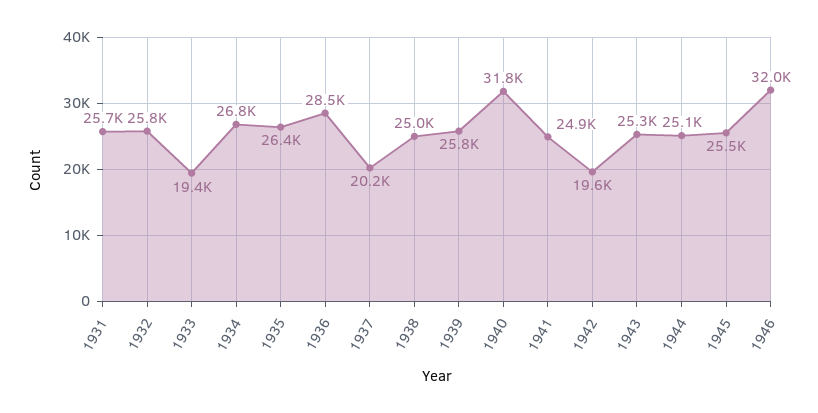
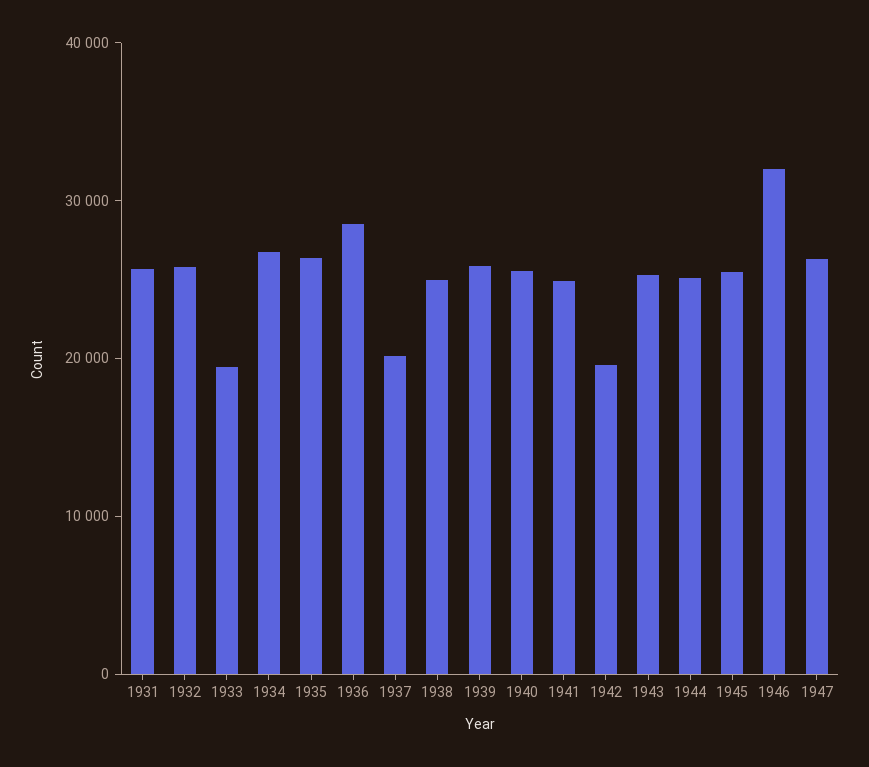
1940: 31800 -> 26000
1947: none -> 26000

